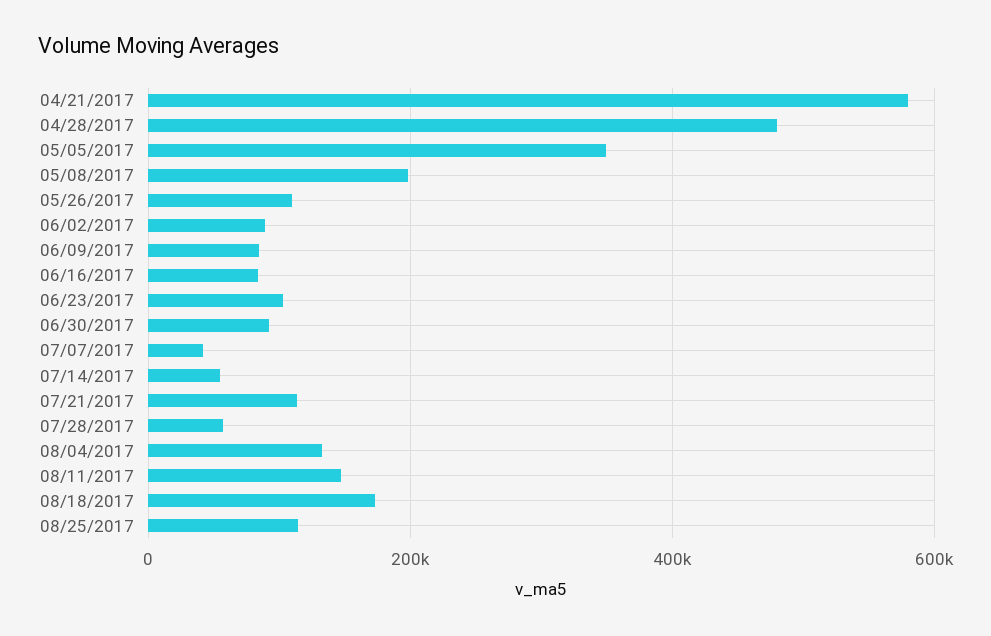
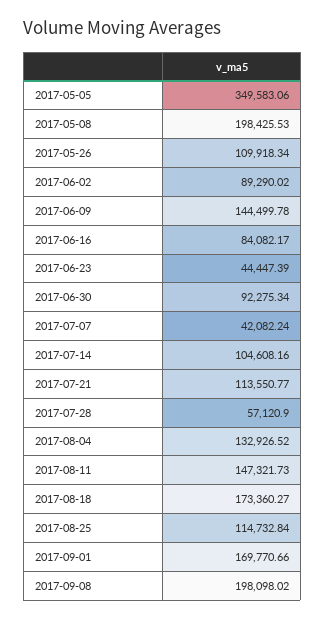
04/21/2017: 580000 -> none
04/28/2017: 480000 -> none
06/09/2017: 80000 -> 144499.78
06/23/2017: 100000 -> 44447.39
07/14/2017: 60000 -> 104608.16
2017-09-01: none -> 169770.66
2017-09-08: none -> 198098.02

